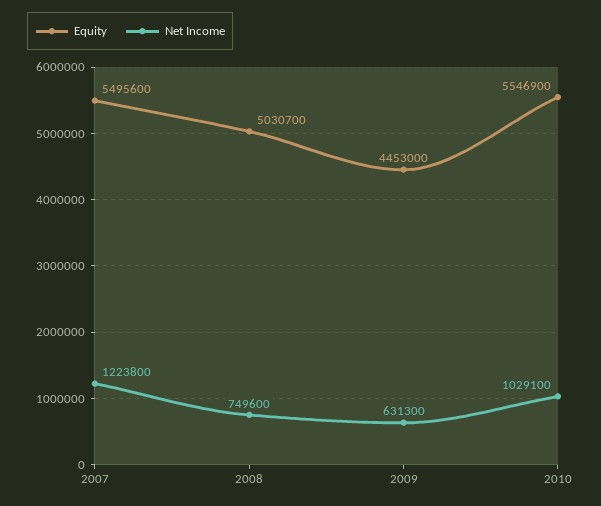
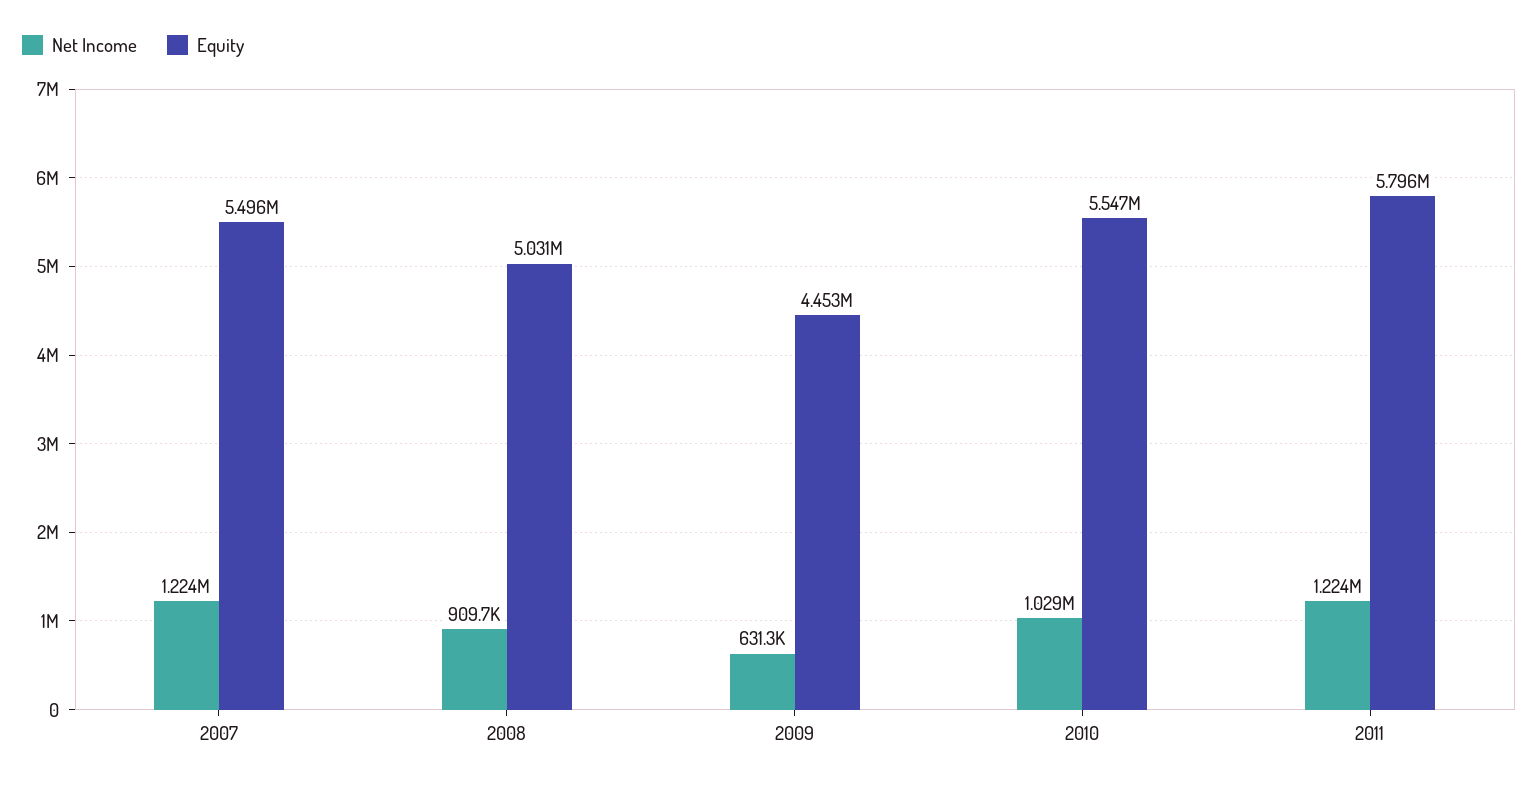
Net Income, 2008: 749600 -> 909700
Net Income, 2011: none -> 1224000
Equity, 2011: none -> 5796000

